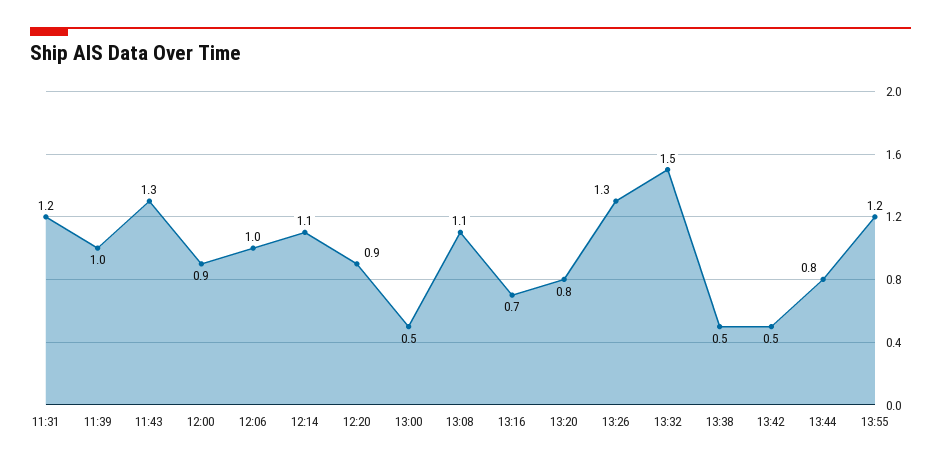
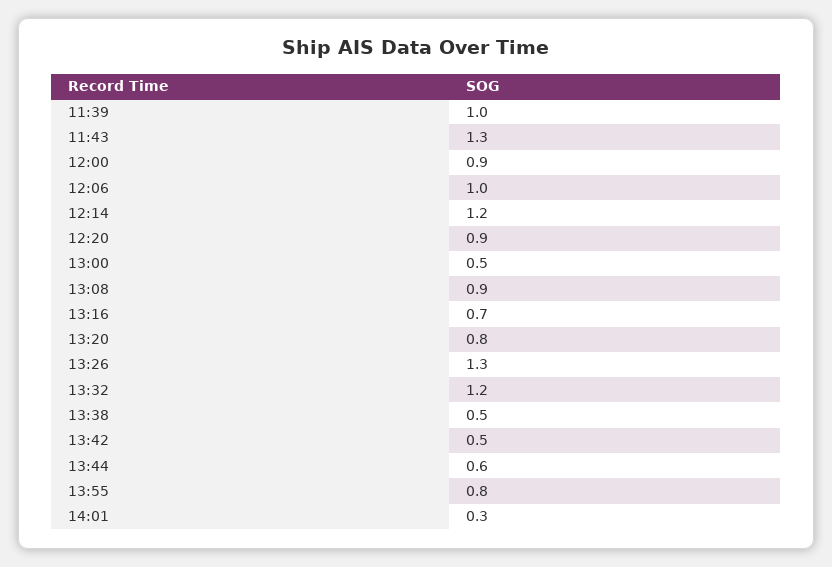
11:31: 1.2 -> none
12:14: 1.1 -> 1.2
13:08: 1.1 -> 0.9
13:32: 1.5 -> 1.2
13:44: 0.8 -> 0.6
13:55: 1.2 -> 0.8
14:01: none -> 0.3

